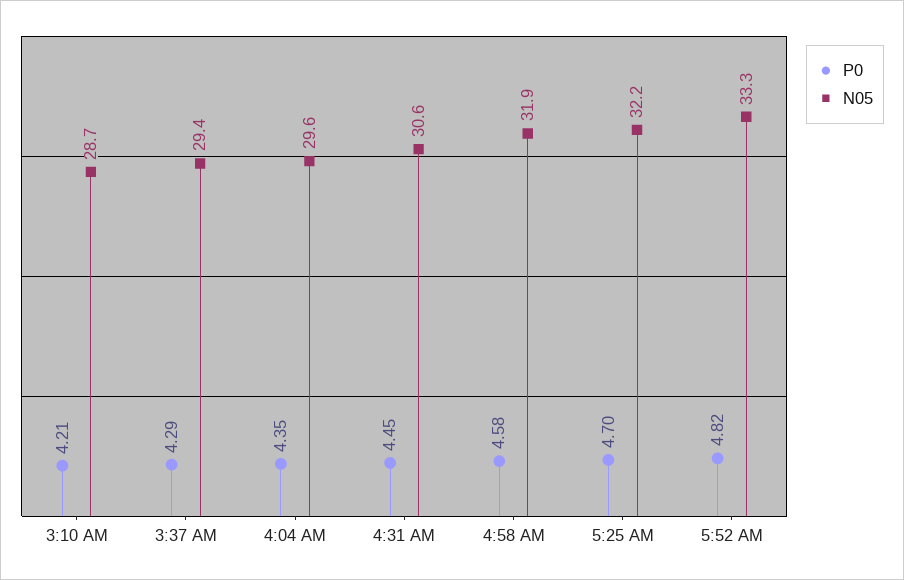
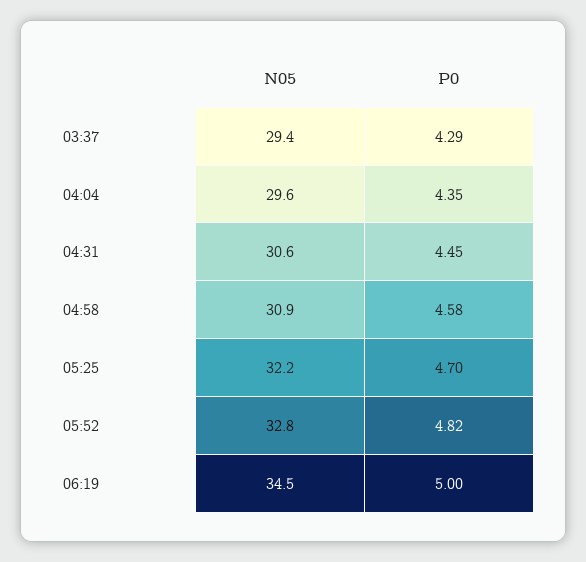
P0, 3:10 AM: 4.21 -> none
N05, 3:10 AM: 28.7 -> none
N05, 4:58 AM: 31.9 -> 30.9
N05, 5:52 AM: 33.3 -> 32.8
N05, 06:19: none -> 34.5
P0, 06:19: none -> 5

